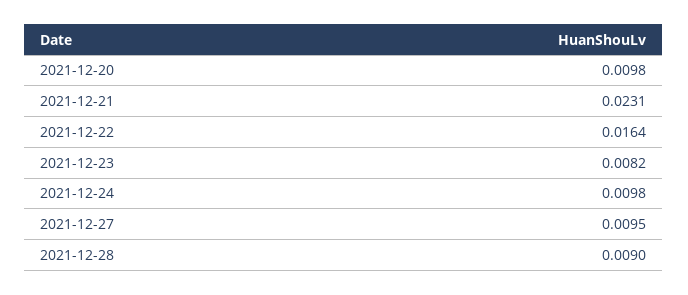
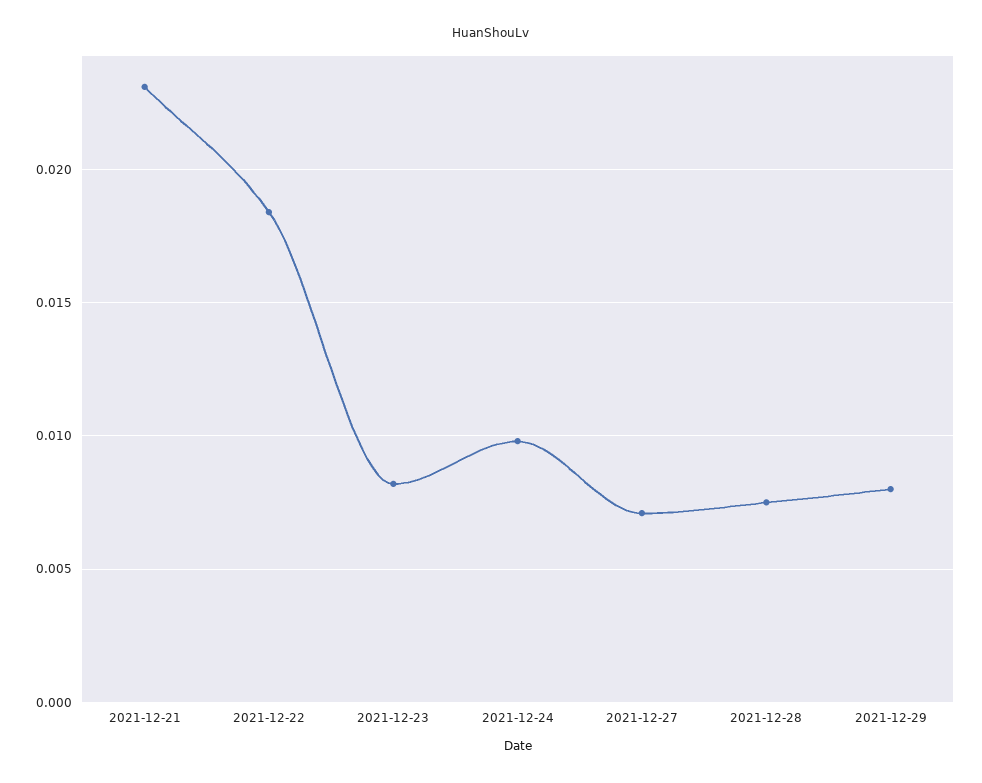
2021-12-20: 0.0098 -> none
2021-12-22: 0.0164 -> 0.0185
2021-12-27: 0.0095 -> 0.007
2021-12-28: 0.009 -> 0.0075
2021-12-29: none -> 0.008

